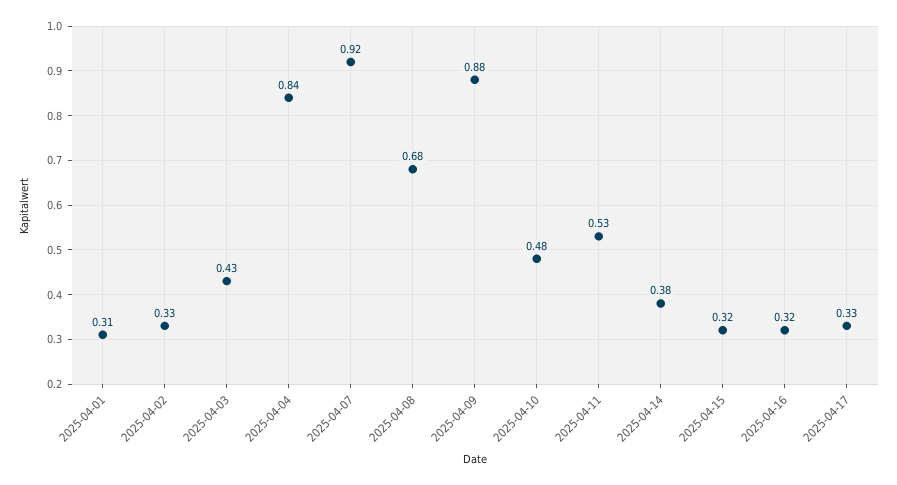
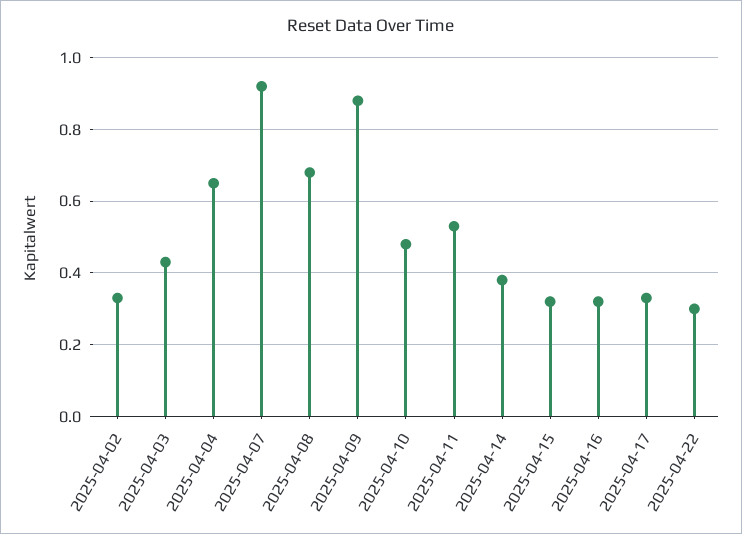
2025-04-01: 0.31 -> none
2025-04-04: 0.84 -> 0.65
2025-04-22: none -> 0.3

